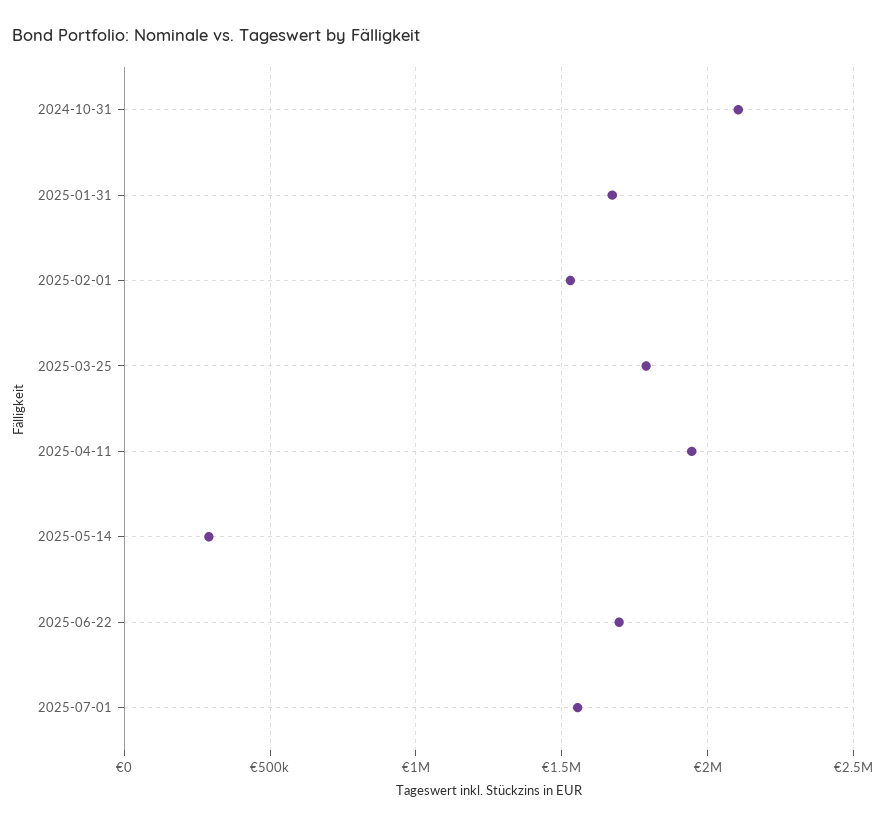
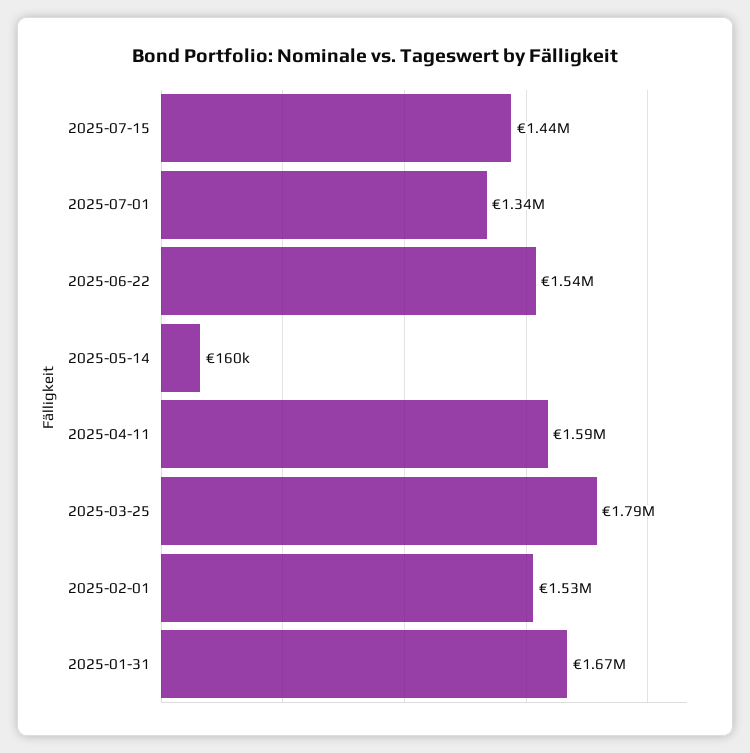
2024-10-31: 2100000 -> none
2025-04-11: 1950000 -> 1590000
2025-05-14: 300000 -> 160000
2025-06-22: 1700000 -> 1540000
2025-07-01: 1550000 -> 1340000
2025-07-15: none -> 1440000

